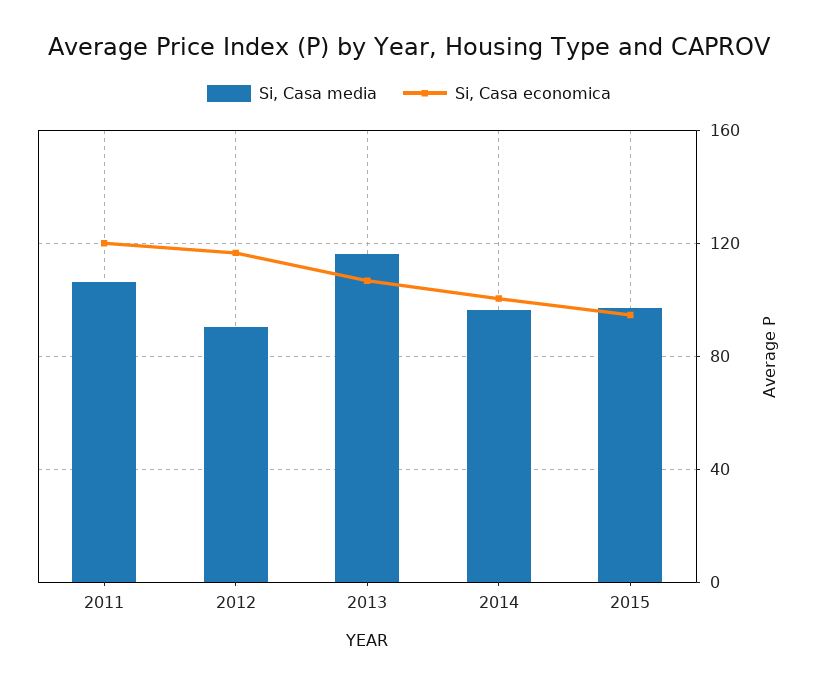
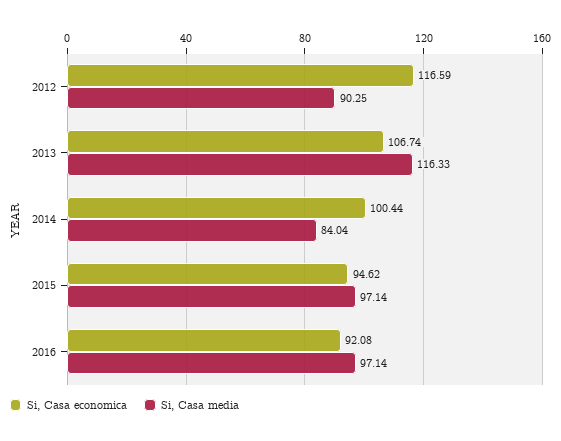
Si, Casa media, 2011: 105 -> none
Si, Casa economica, 2011: 120 -> none
Si, Casa media, 2014: 95 -> 84.04
Si, Casa economica, 2016: none -> 92.08
Si, Casa media, 2016: none -> 97.14

